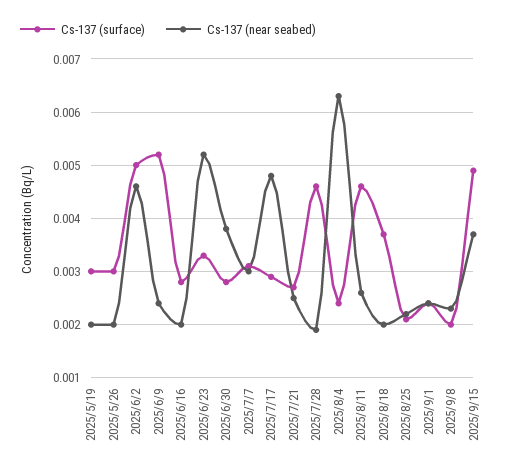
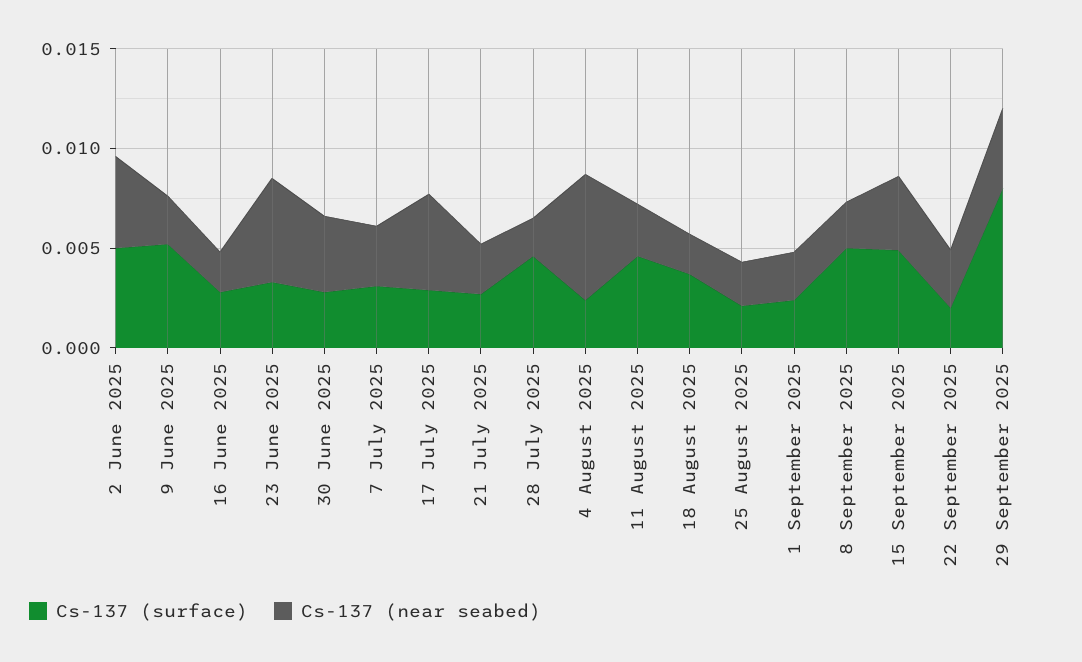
Cs-137 (surface), 2025/5/19: 0.003 -> none
Cs-137 (near seabed), 2025/5/19: 0.002 -> none
Cs-137 (surface), 2025/5/26: 0.003 -> none
Cs-137 (near seabed), 2025/5/26: 0.002 -> none
Cs-137 (surface), 2025/9/8: 0.002 -> 0.005
Cs-137 (surface), 22 September 2025: none -> 0.002
Cs-137 (near seabed), 22 September 2025: none -> 0.003
Cs-137 (surface), 29 September 2025: none -> 0.008
Cs-137 (near seabed), 29 September 2025: none -> 0.004

